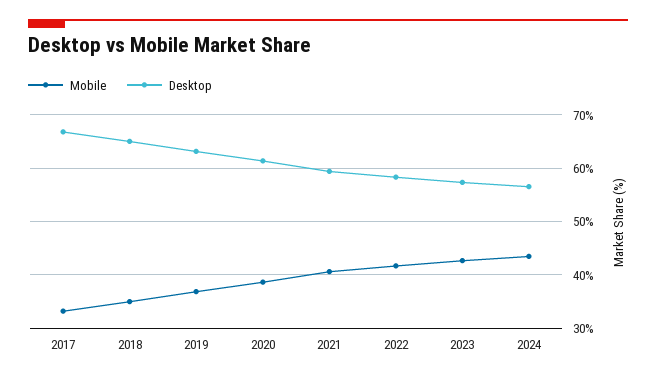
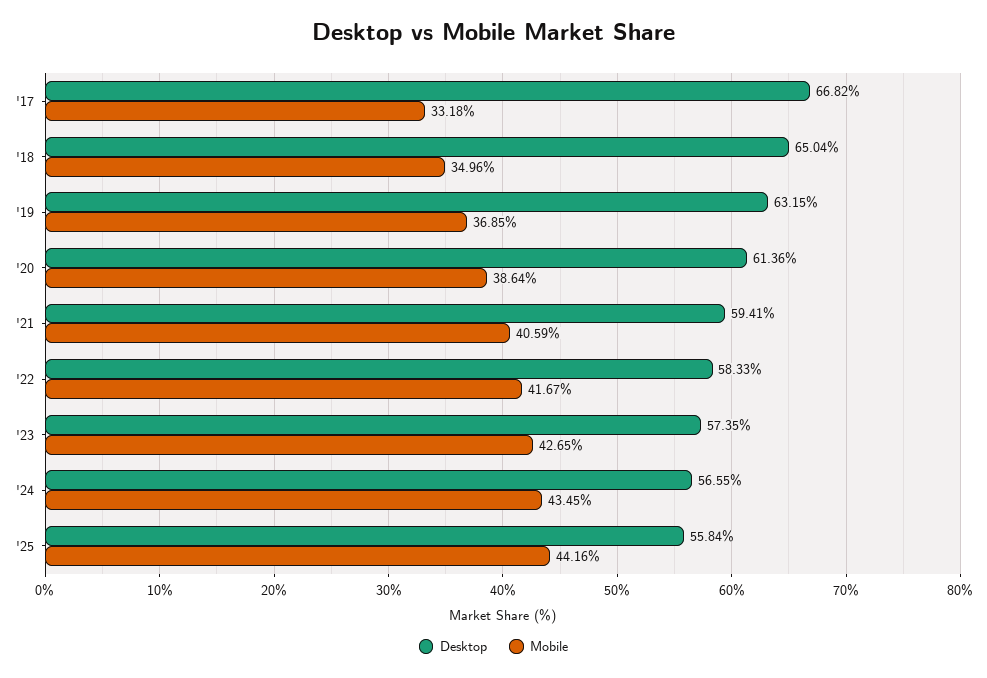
Desktop, '25: none -> 55.84
Mobile, '25: none -> 44.16

